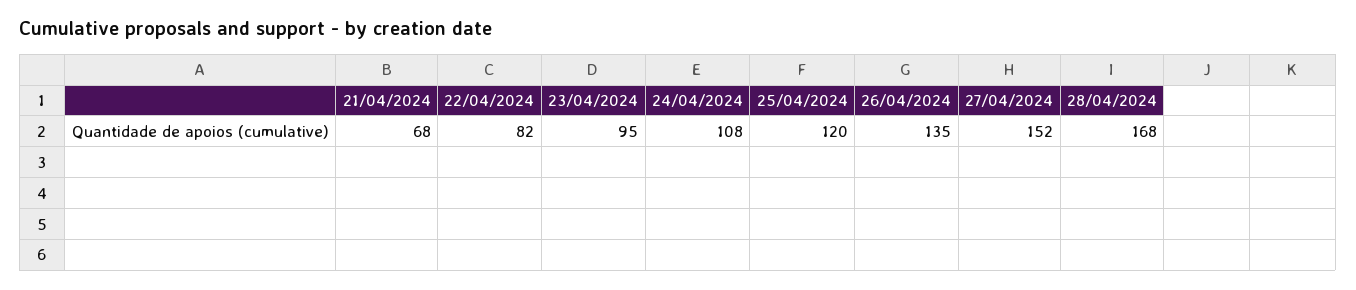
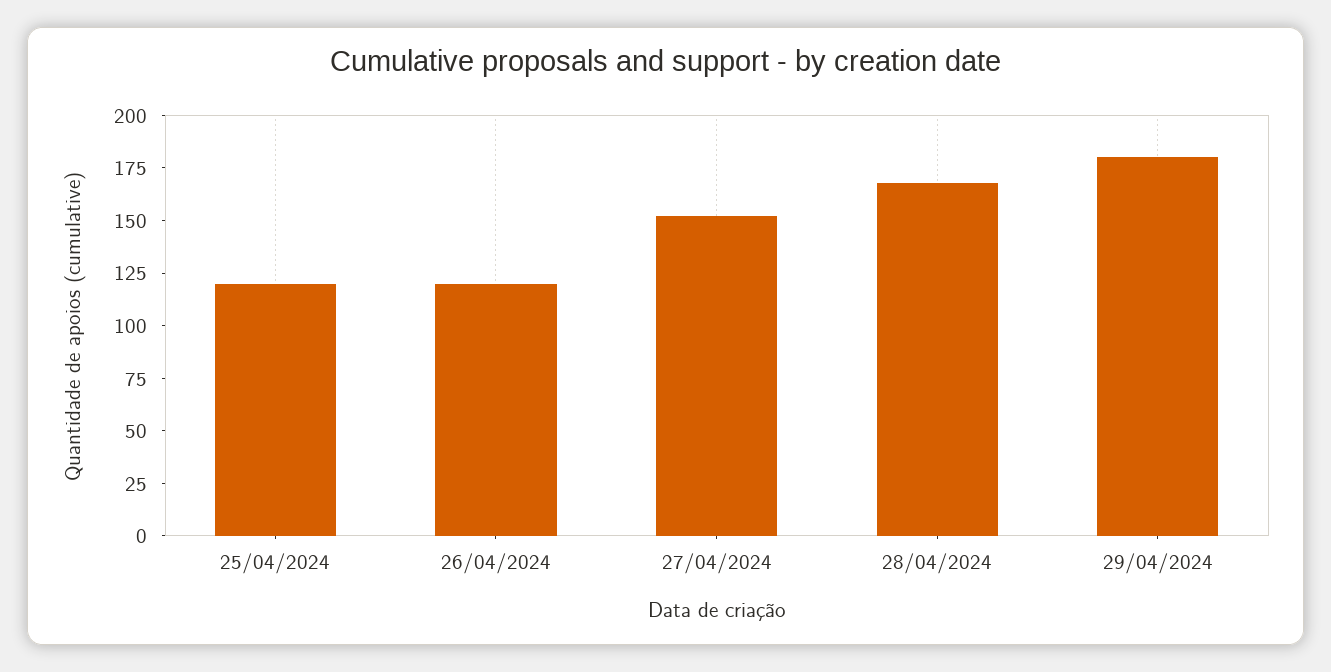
21/04/2024: 68 -> none
22/04/2024: 82 -> none
23/04/2024: 95 -> none
24/04/2024: 108 -> none
26/04/2024: 135 -> 120
29/04/2024: none -> 180

